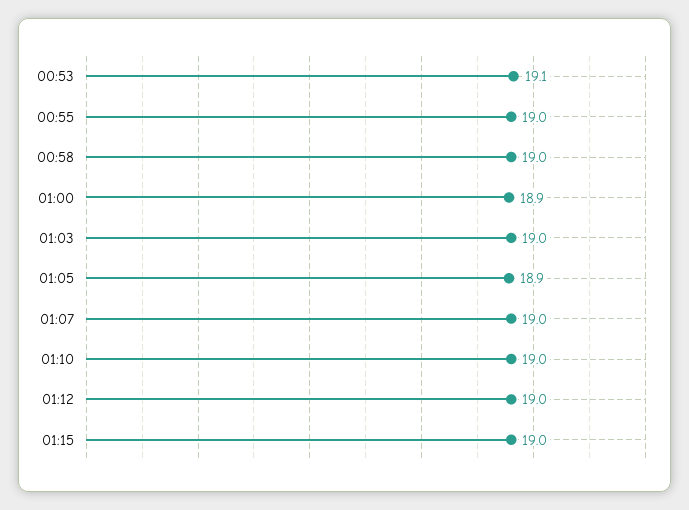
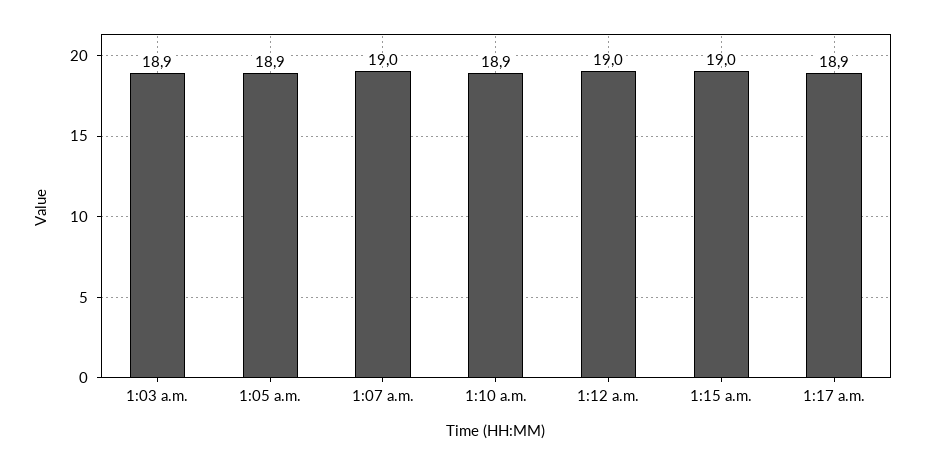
00:53: 19.1 -> none
00:55: 19 -> none
00:58: 19 -> none
01:00: 18.9 -> none
01:03: 19 -> 18.9
01:10: 19 -> 18.9
1:17 a.m.: none -> 18.9

